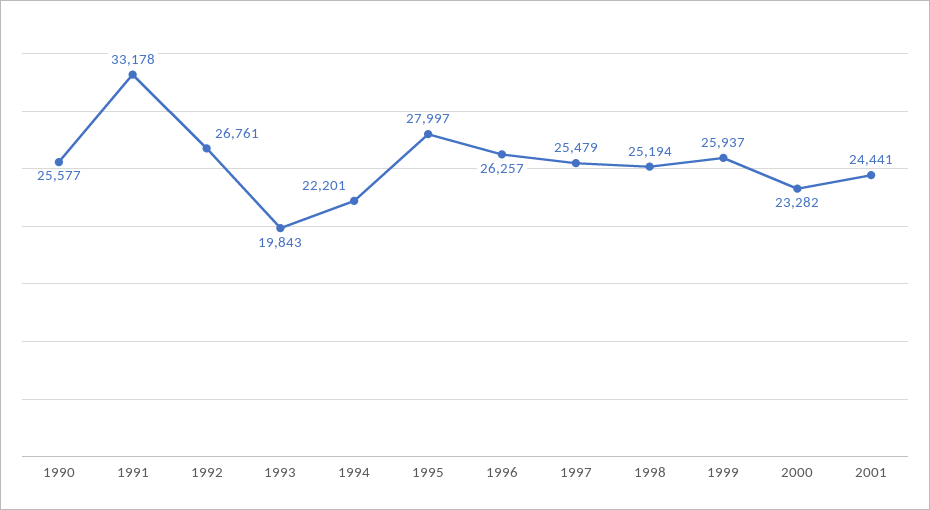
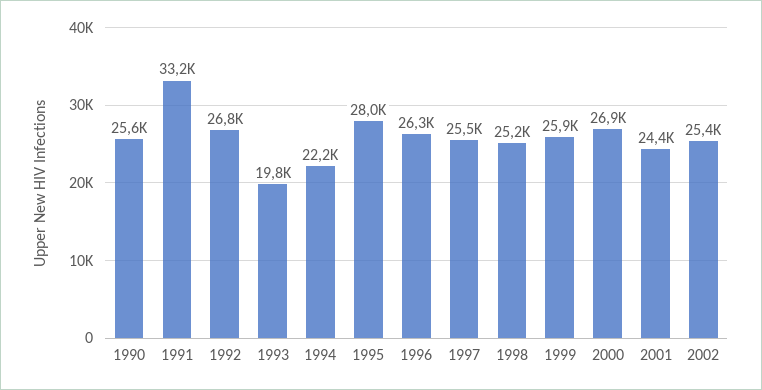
2000: 23282 -> 26900
2002: none -> 25400

